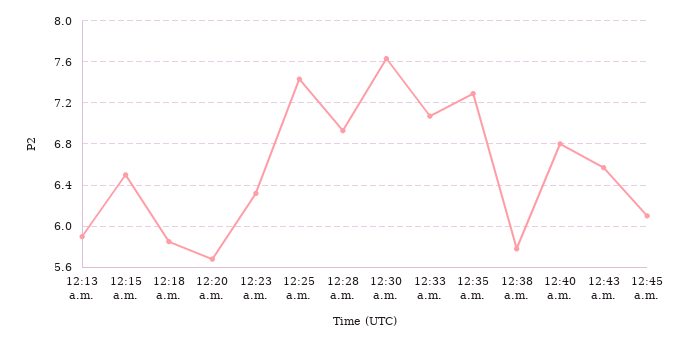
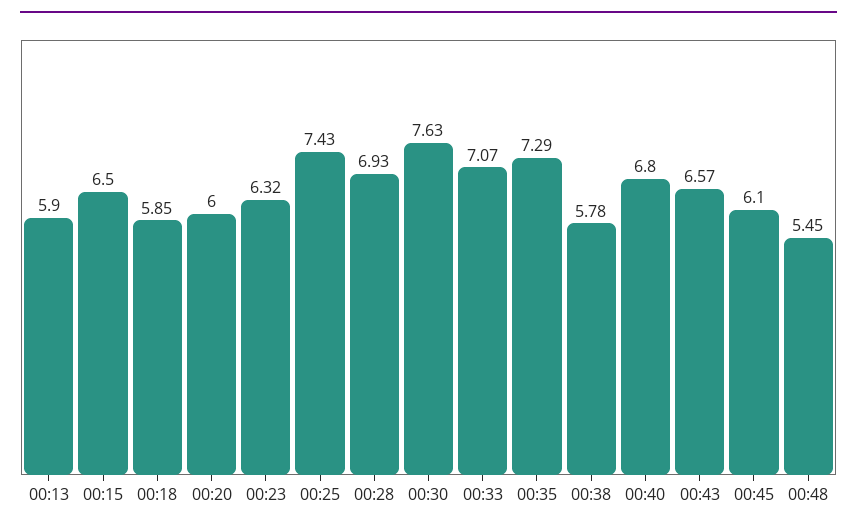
12:20 a.m.: 5.7 -> 6
00:48: none -> 5.45

